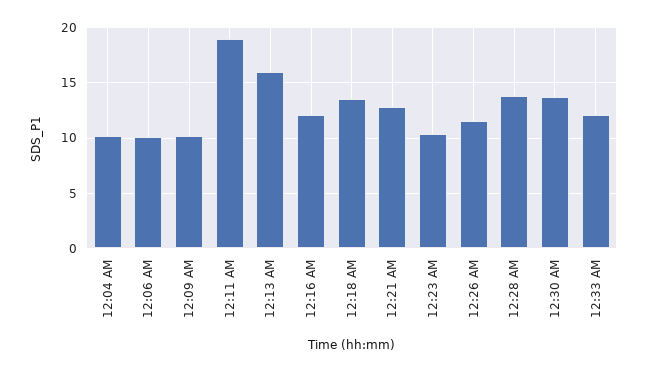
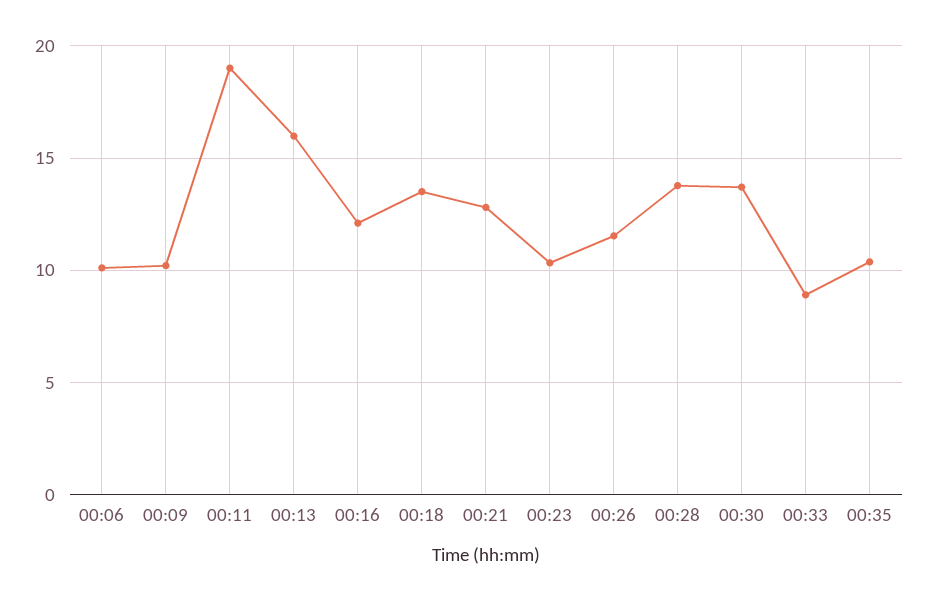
12:04 AM: 10 -> none
12:33 AM: 12 -> 9
00:35: none -> 10.5

